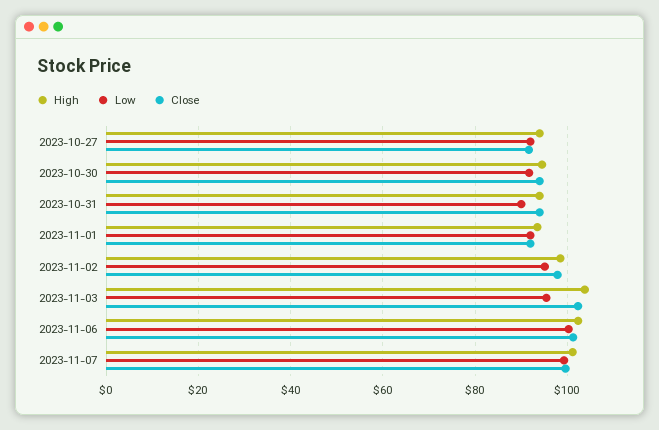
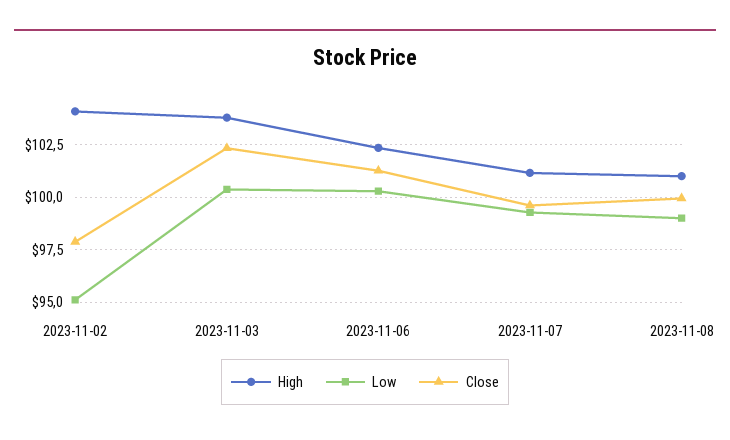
High, 2023-10-27: 94 -> none
Low, 2023-10-27: 92 -> none
Close, 2023-10-27: 92 -> none
High, 2023-10-30: 94 -> none
Low, 2023-10-30: 92 -> none
Close, 2023-10-30: 94 -> none
High, 2023-10-31: 94 -> none
Low, 2023-10-31: 90 -> none
Close, 2023-10-31: 94 -> none
High, 2023-11-01: 94 -> none
Low, 2023-11-01: 92 -> none
Close, 2023-11-01: 92 -> none
High, 2023-11-02: 98 -> 104
Low, 2023-11-03: 96 -> 100.5
High, 2023-11-08: none -> 101
Low, 2023-11-08: none -> 99
Close, 2023-11-08: none -> 100

